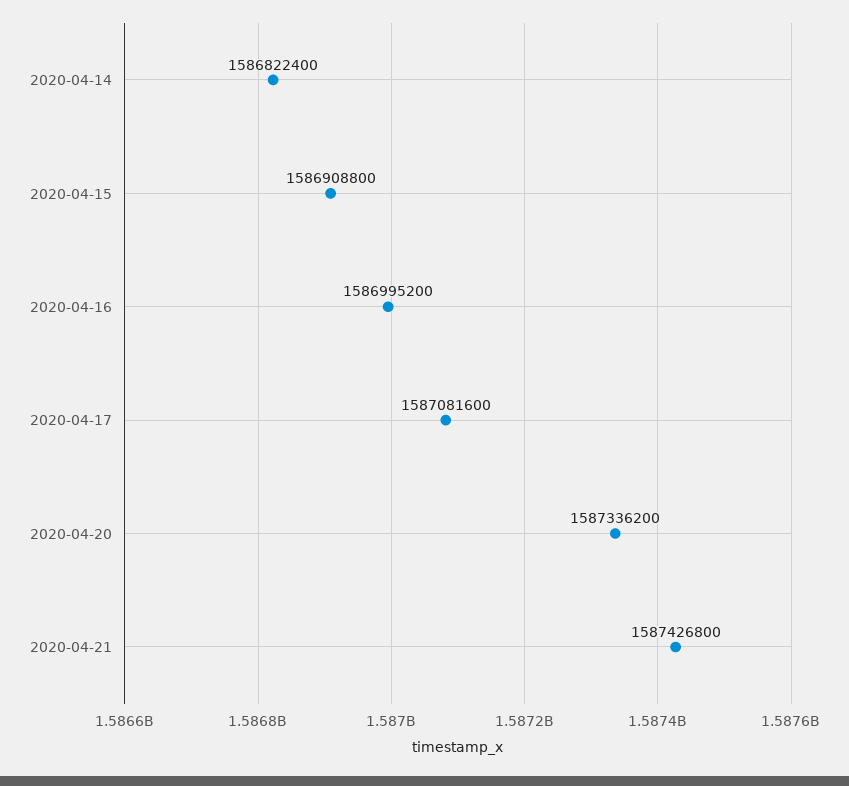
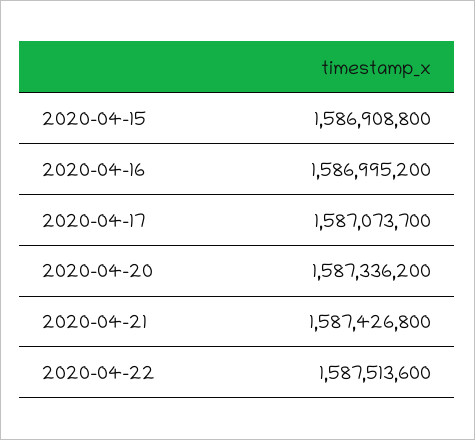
2020-04-14: 1586822400 -> none
2020-04-17: 1587081600 -> 1587073700
2020-04-22: none -> 1587513600

